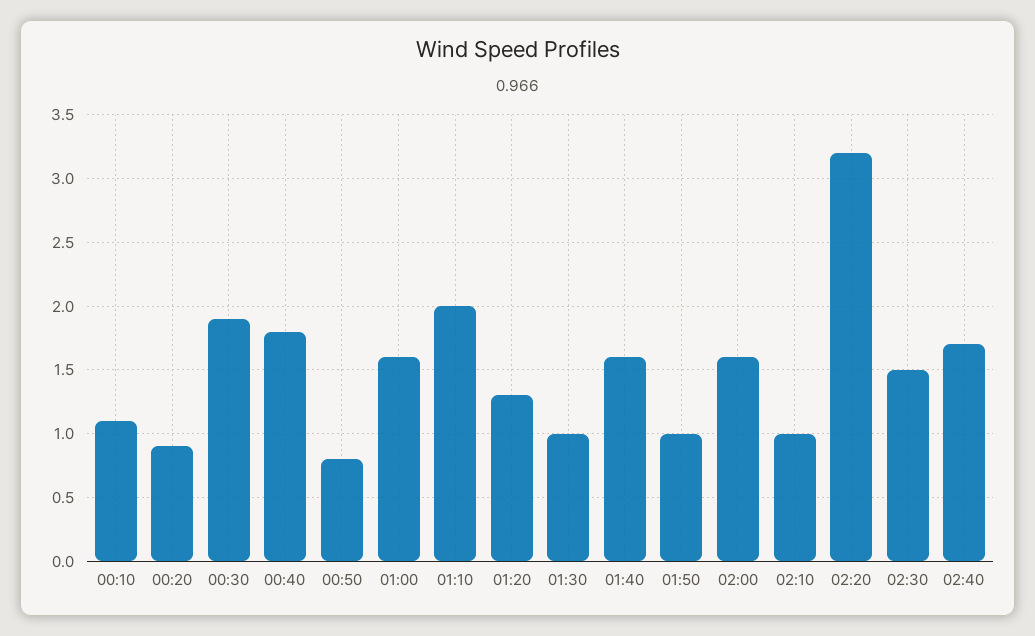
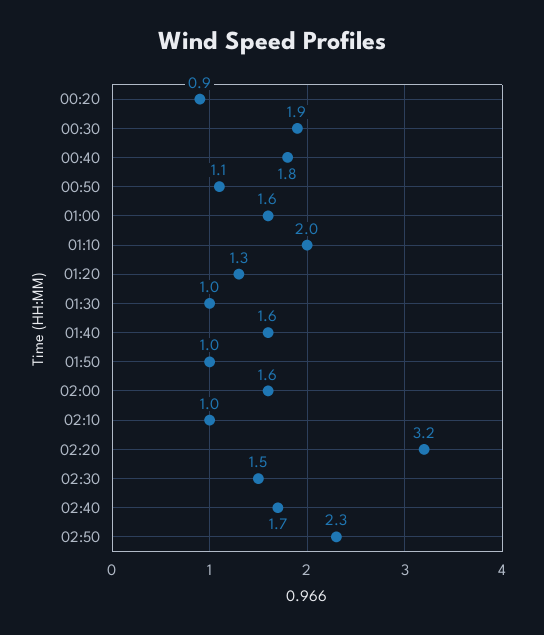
00:10: 1.1 -> none
00:50: 0.8 -> 1.1
02:50: none -> 2.3

